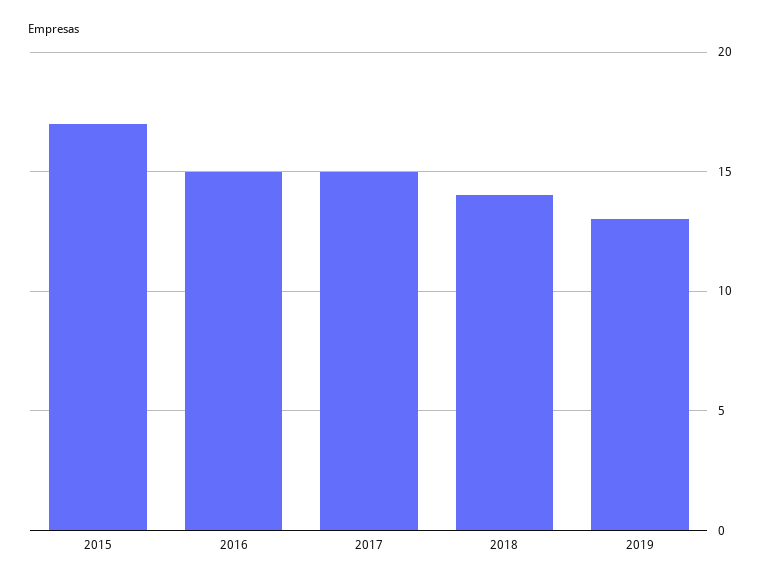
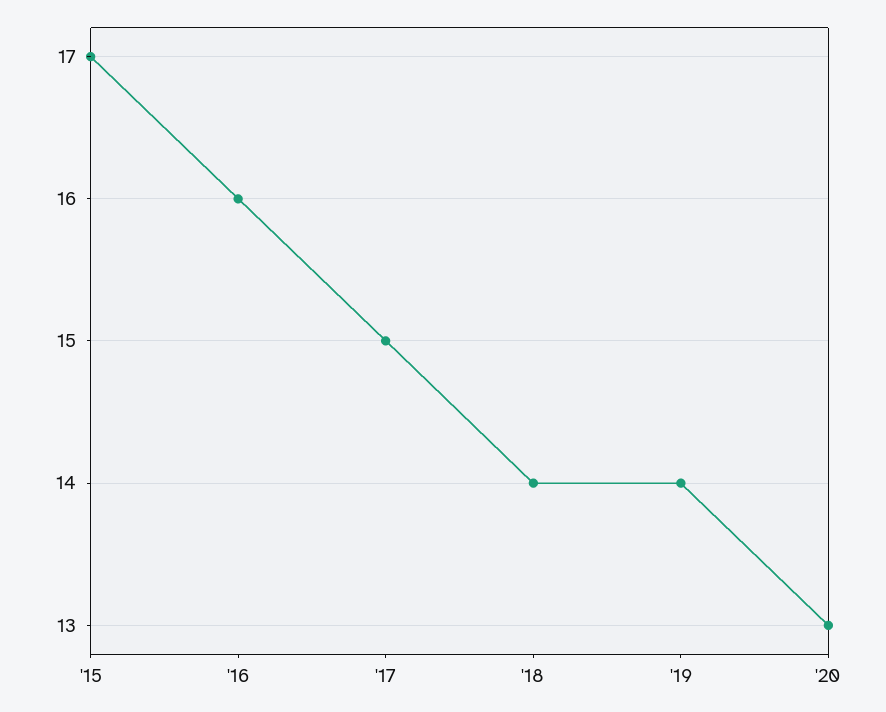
2016: 15 -> 16
2019: 13 -> 14
'20: none -> 13

